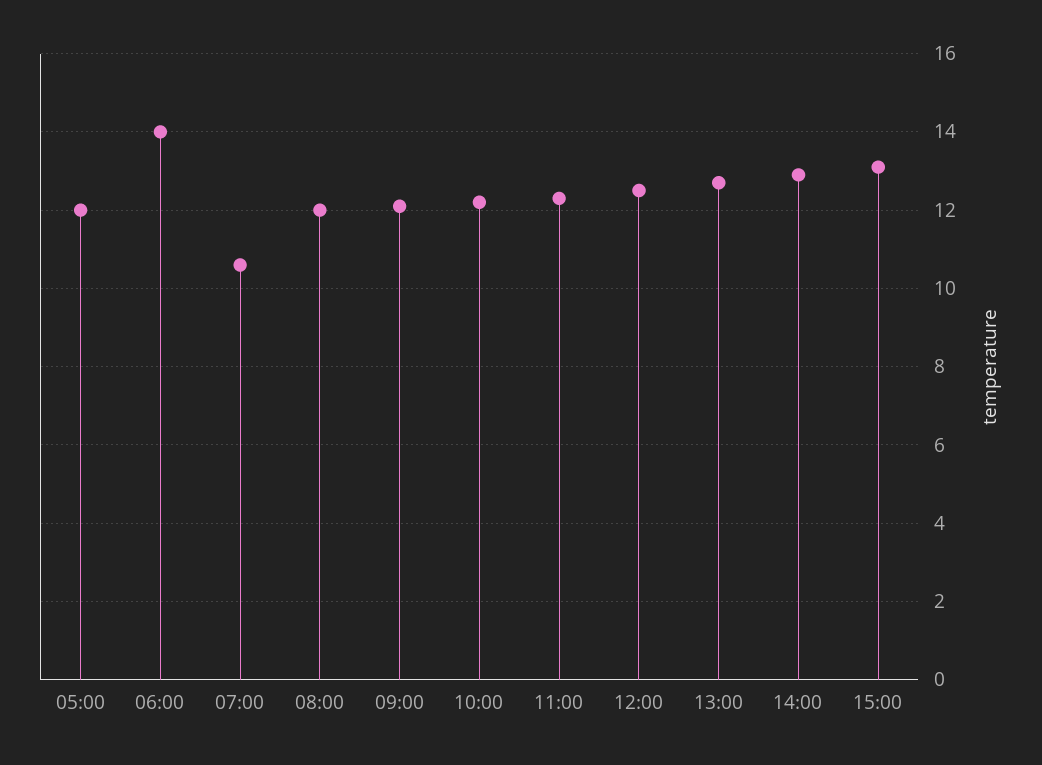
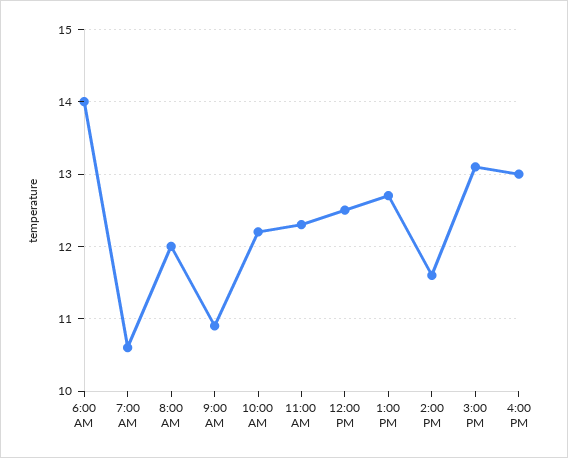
05:00: 12 -> none
09:00: 12 -> 10.9
14:00: 13 -> 11.6
4:00 PM: none -> 13

